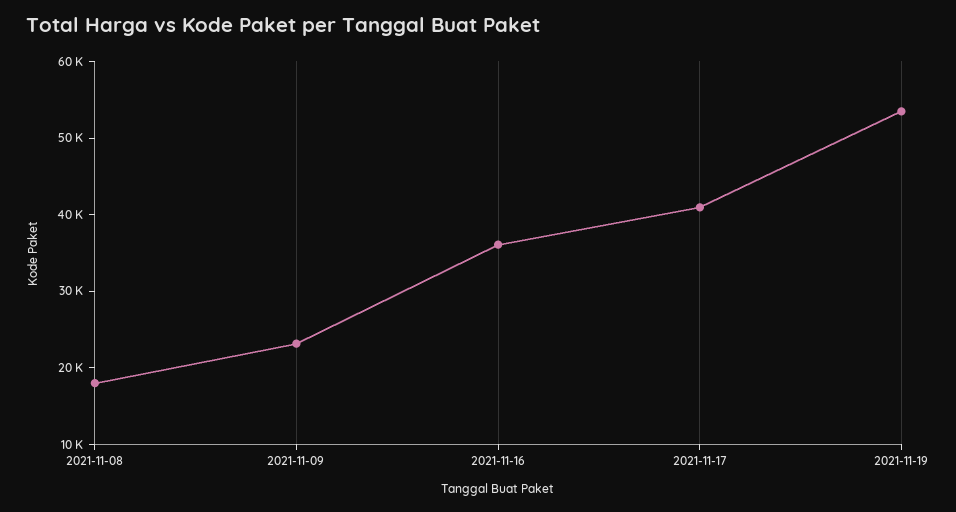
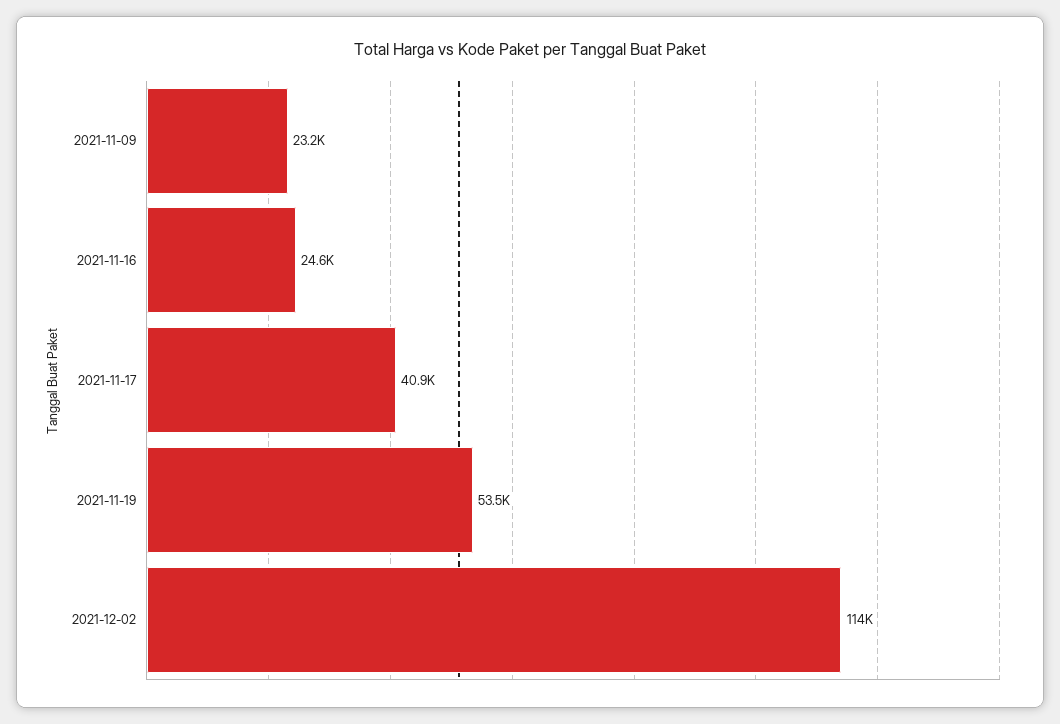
2021-11-08: 18000 -> none
2021-11-16: 36000 -> 24600
2021-12-02: none -> 114000

